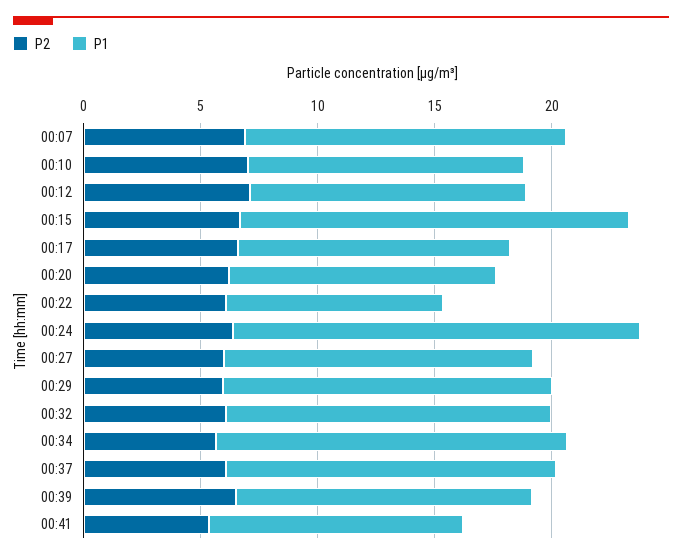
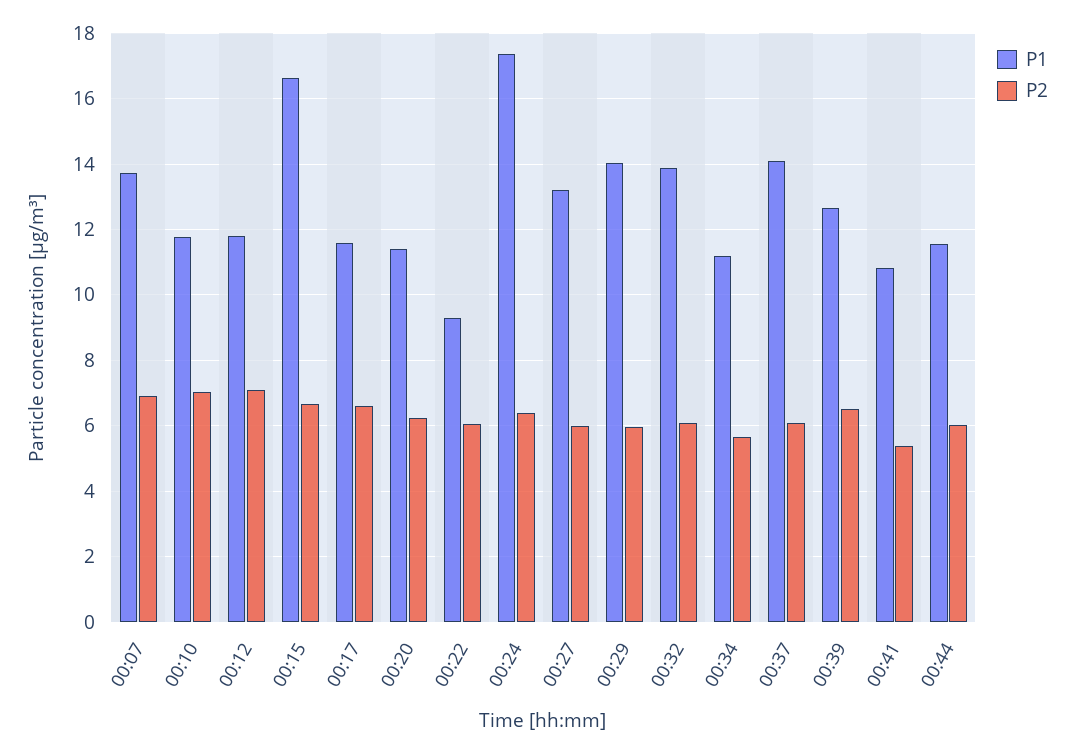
P1, 00:34: 15 -> 11.2
P1, 00:44: none -> 11.6
P2, 00:44: none -> 6

